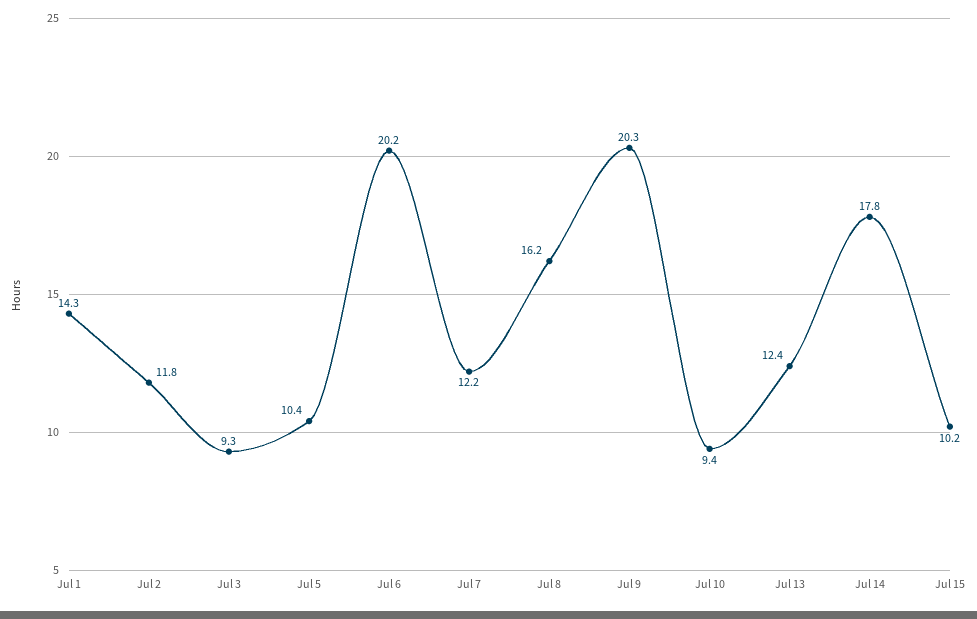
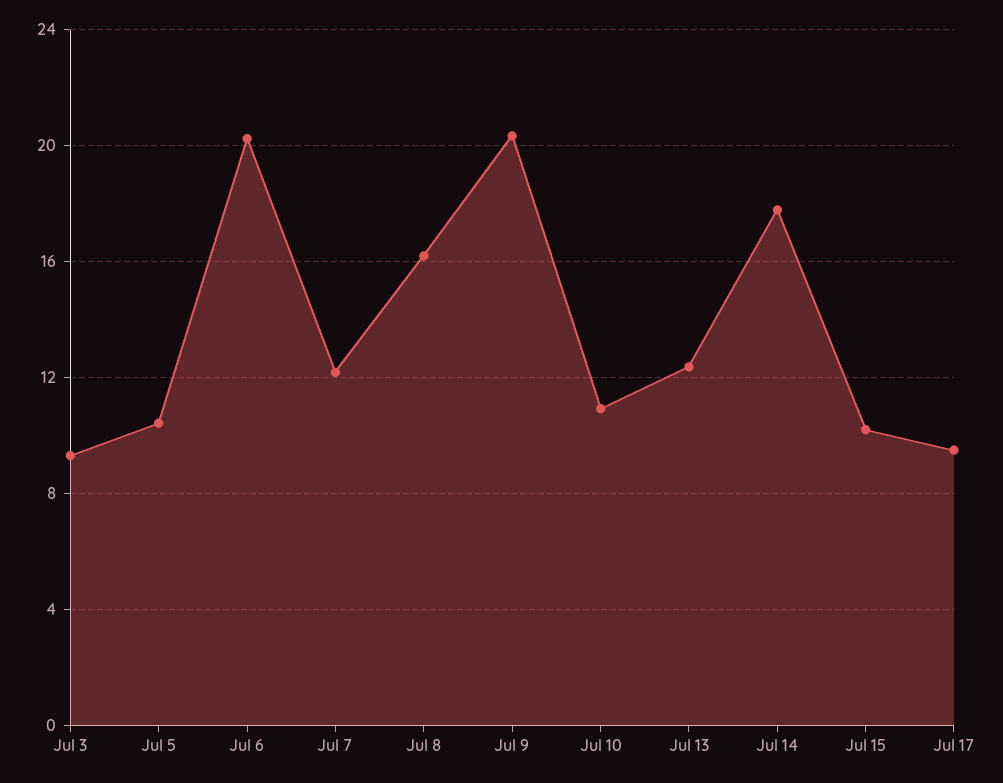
Jul 1: 14.3 -> none
Jul 2: 11.8 -> none
Jul 10: 9.4 -> 11
Jul 17: none -> 9.5

